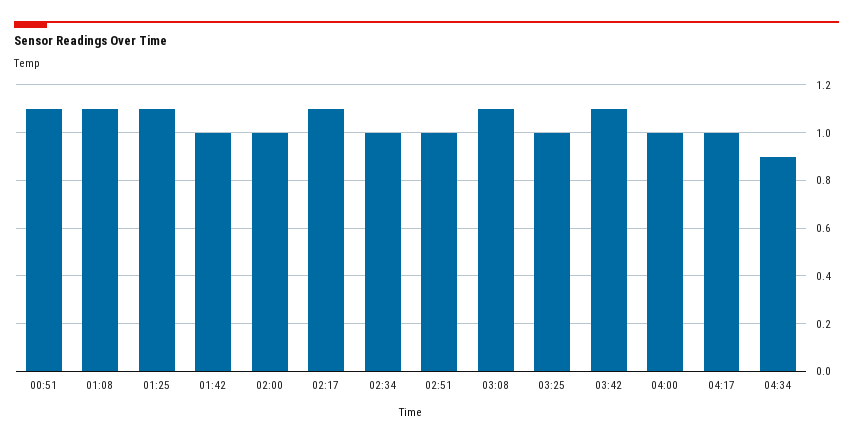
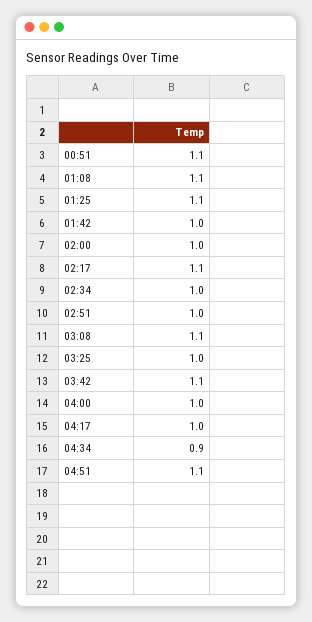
04:51: none -> 1.1

